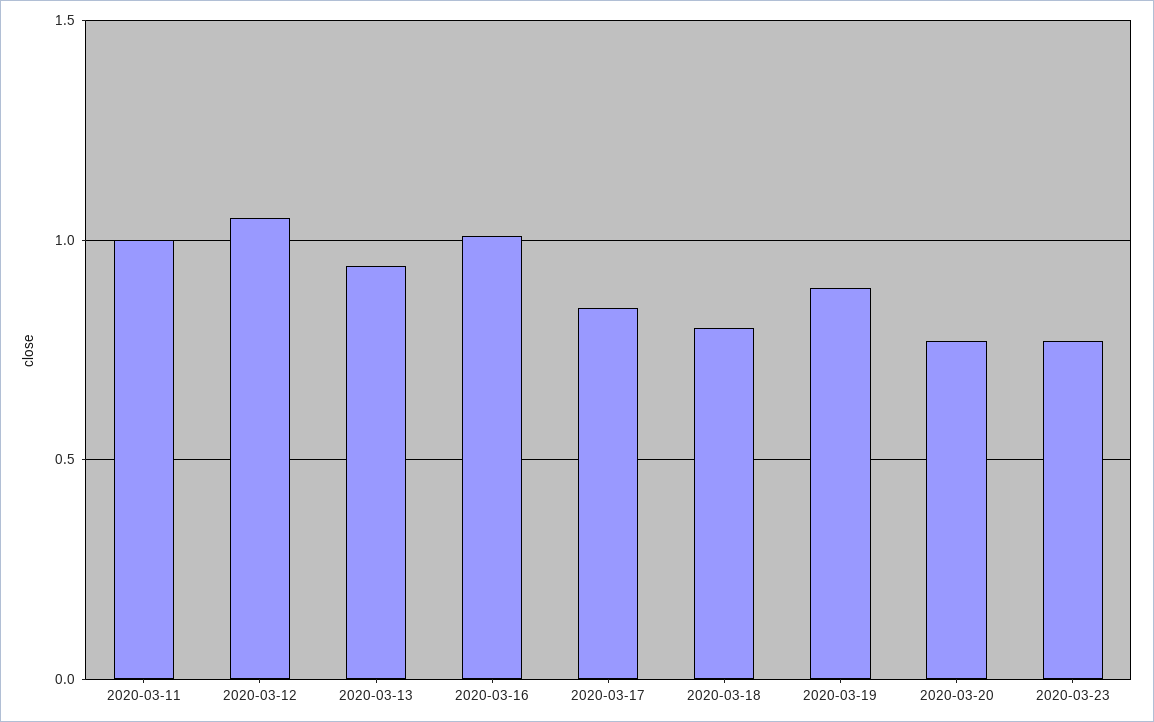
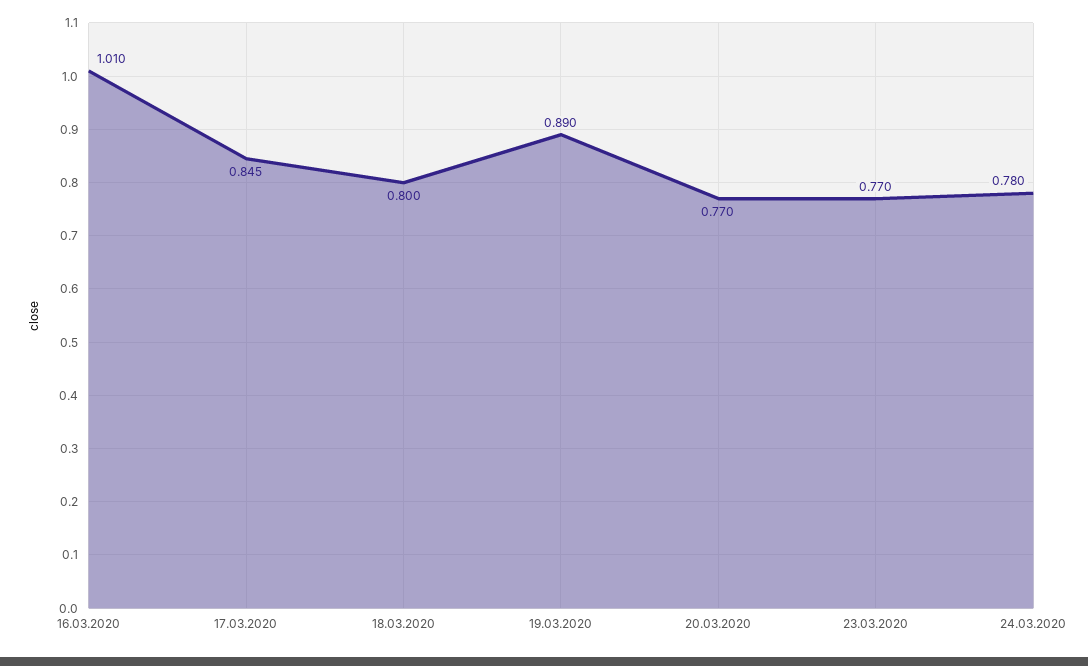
2020-03-11: 1 -> none
2020-03-12: 1.05 -> none
2020-03-13: 0.95 -> none
24.03.2020: none -> 0.78

